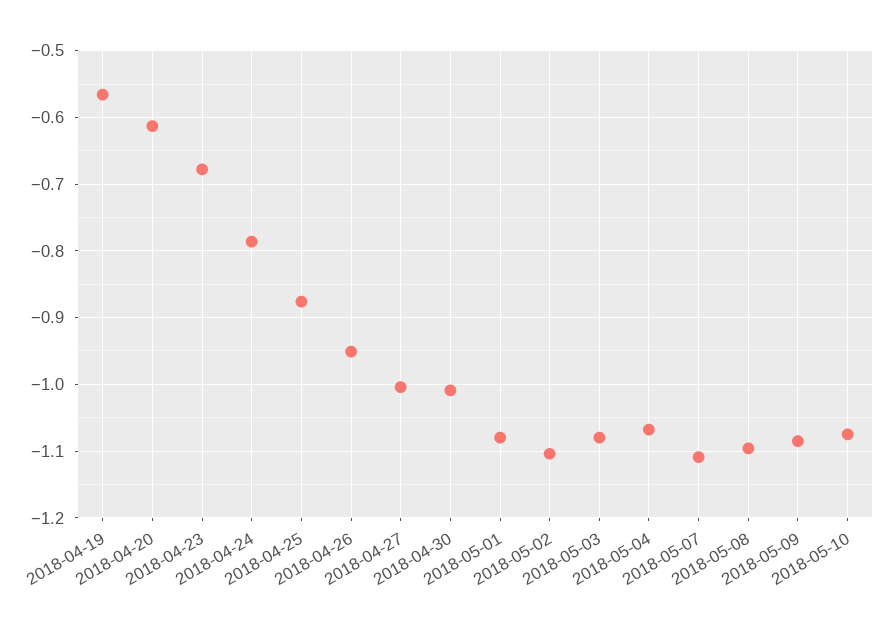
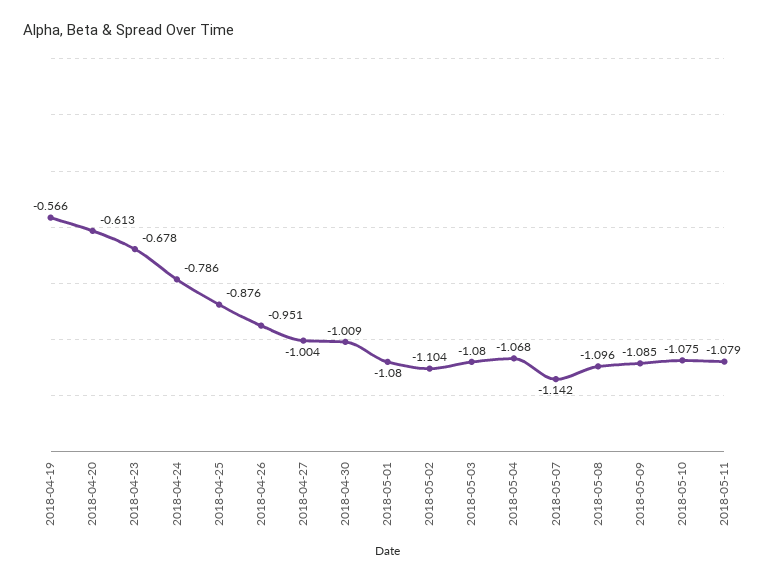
2018-05-07: -1.11 -> -1.142
2018-05-11: none -> -1.079

